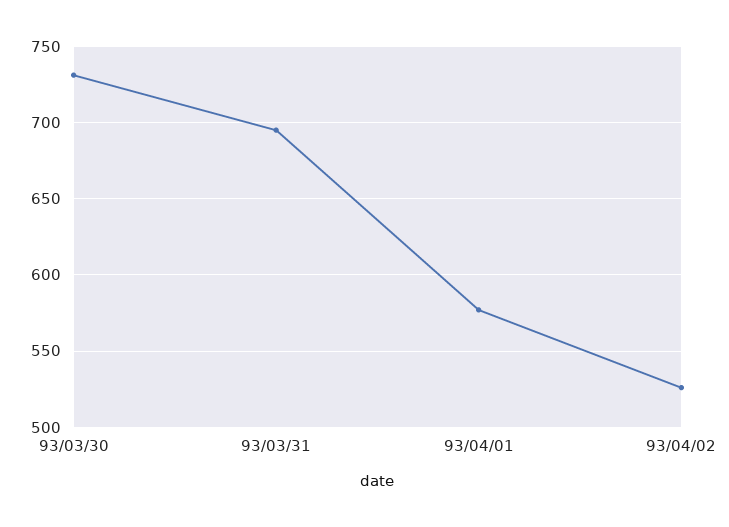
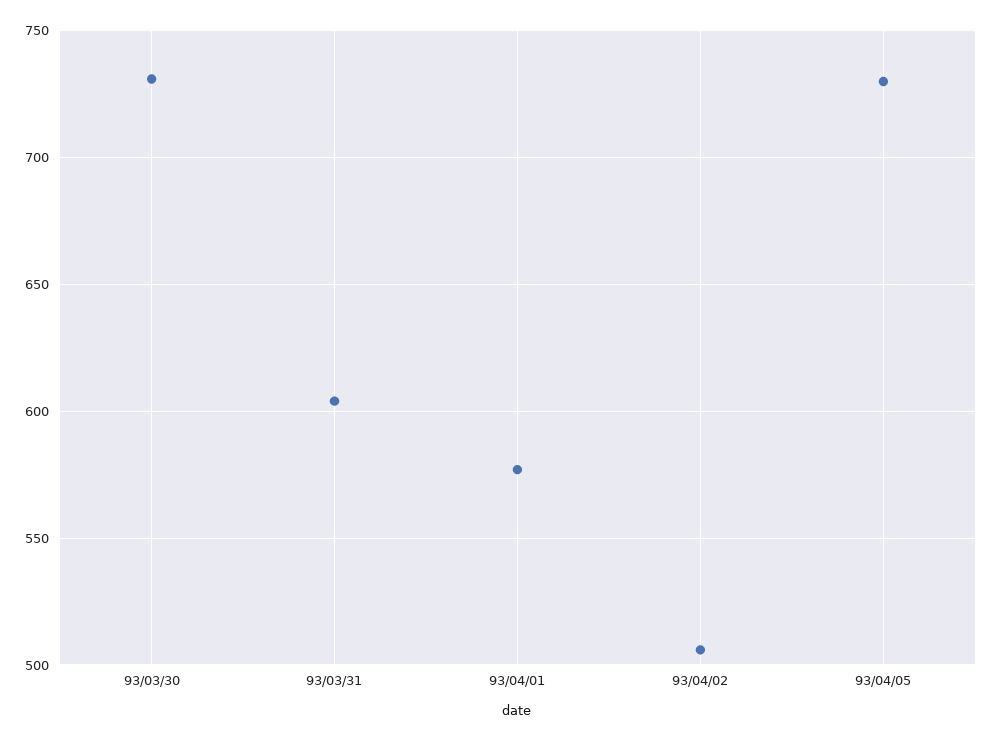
93/03/31: 695 -> 605
93/04/02: 525 -> 505
93/04/05: none -> 730

